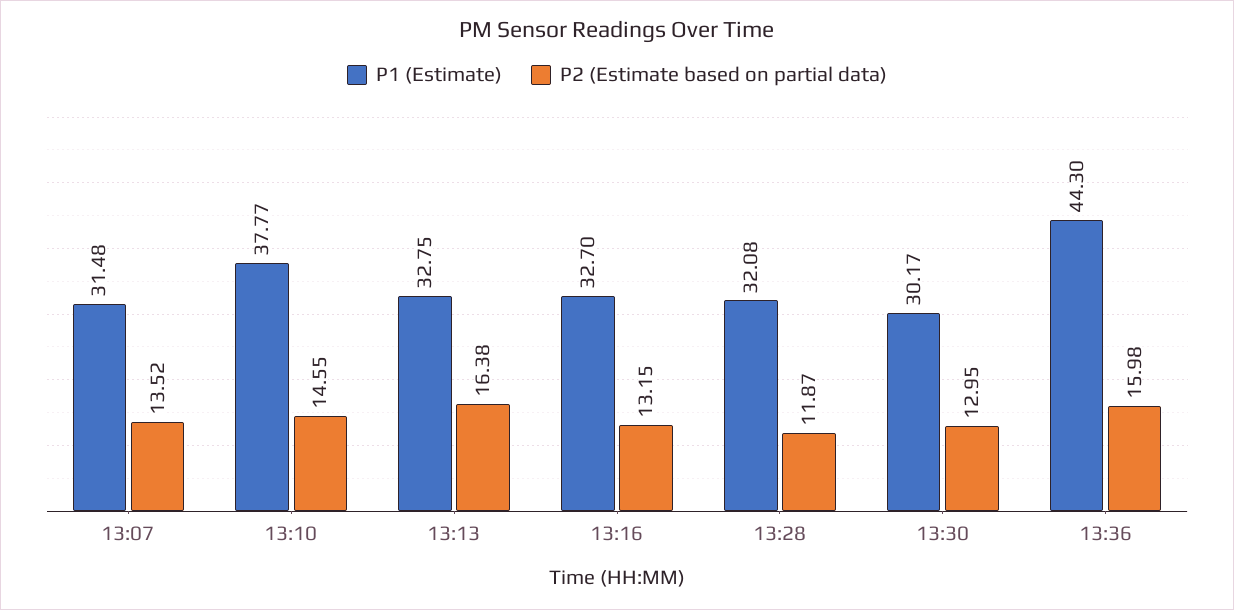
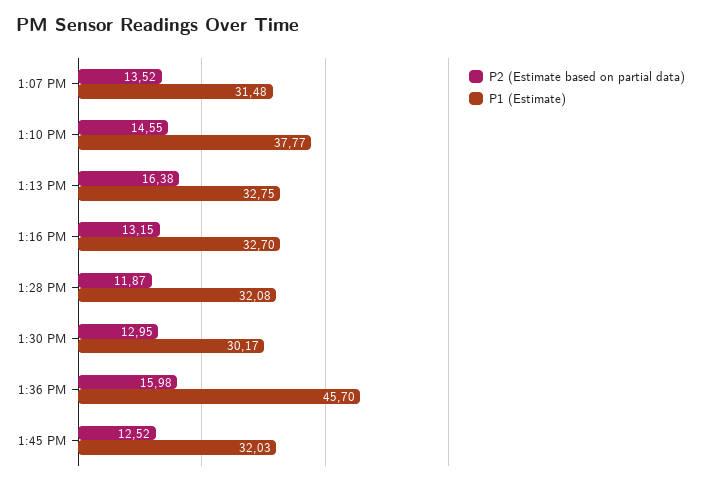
P1 (Estimate), 13:36: 44.3 -> 45.7
P2 (Estimate based on partial data), 1:45 PM: none -> 12.52
P1 (Estimate), 1:45 PM: none -> 32.03

